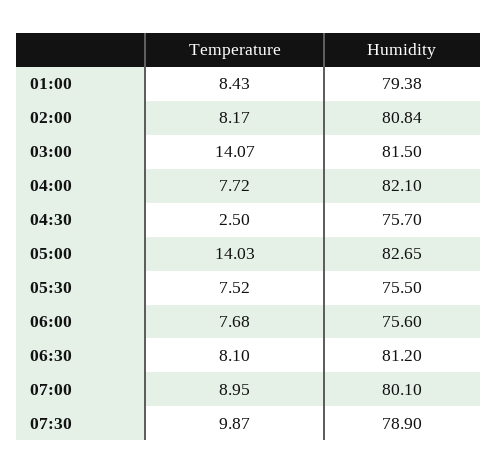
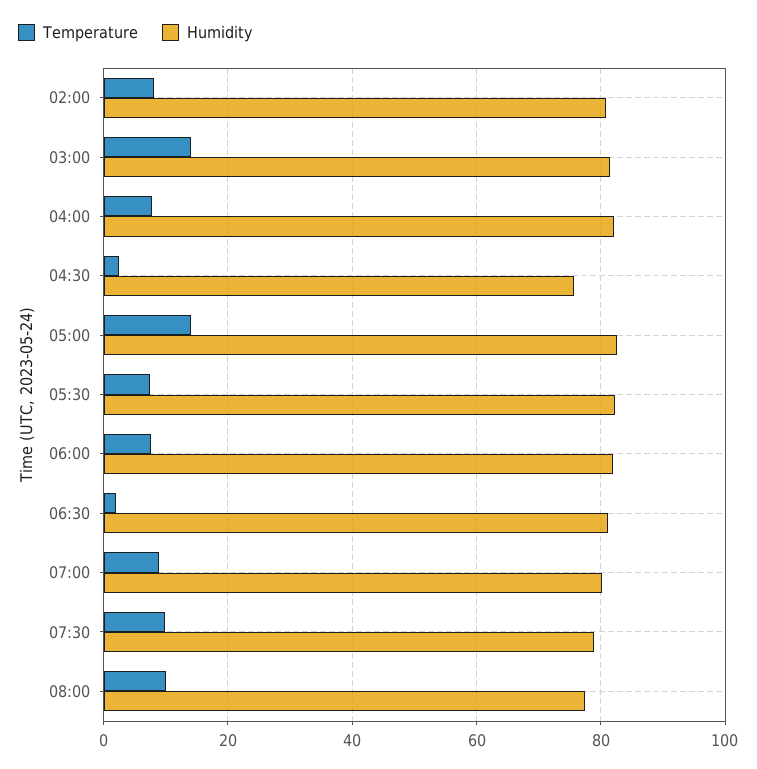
Temperature, 01:00: 8.43 -> none
Humidity, 01:00: 79.38 -> none
Humidity, 05:30: 75.5 -> 82
Humidity, 06:00: 75.6 -> 82
Temperature, 06:30: 8.1 -> 2
Temperature, 08:00: none -> 10
Humidity, 08:00: none -> 78

